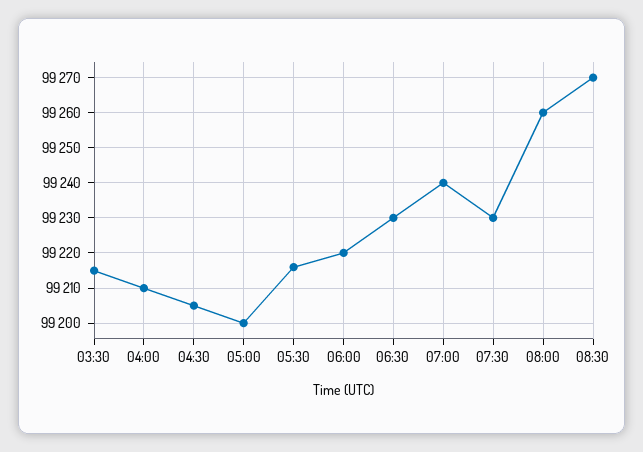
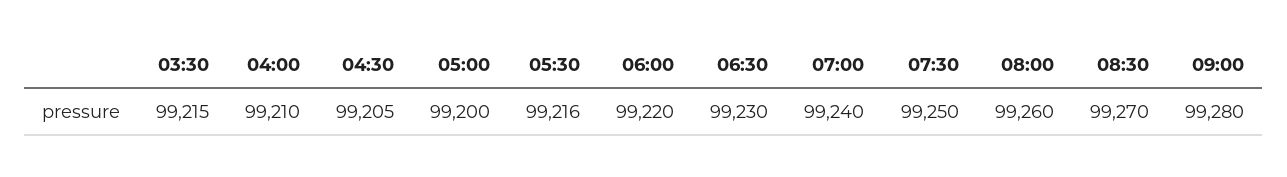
07:30: 99230 -> 99250
09:00: none -> 99280

